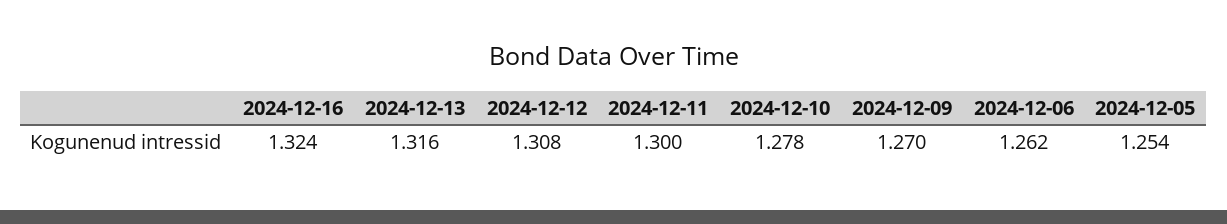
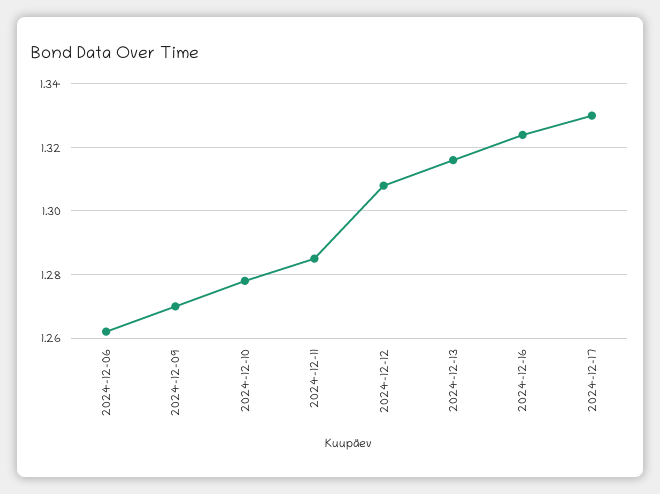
2024-12-11: 1.3 -> 1.285
2024-12-05: 1.254 -> none
2024-12-17: none -> 1.33

